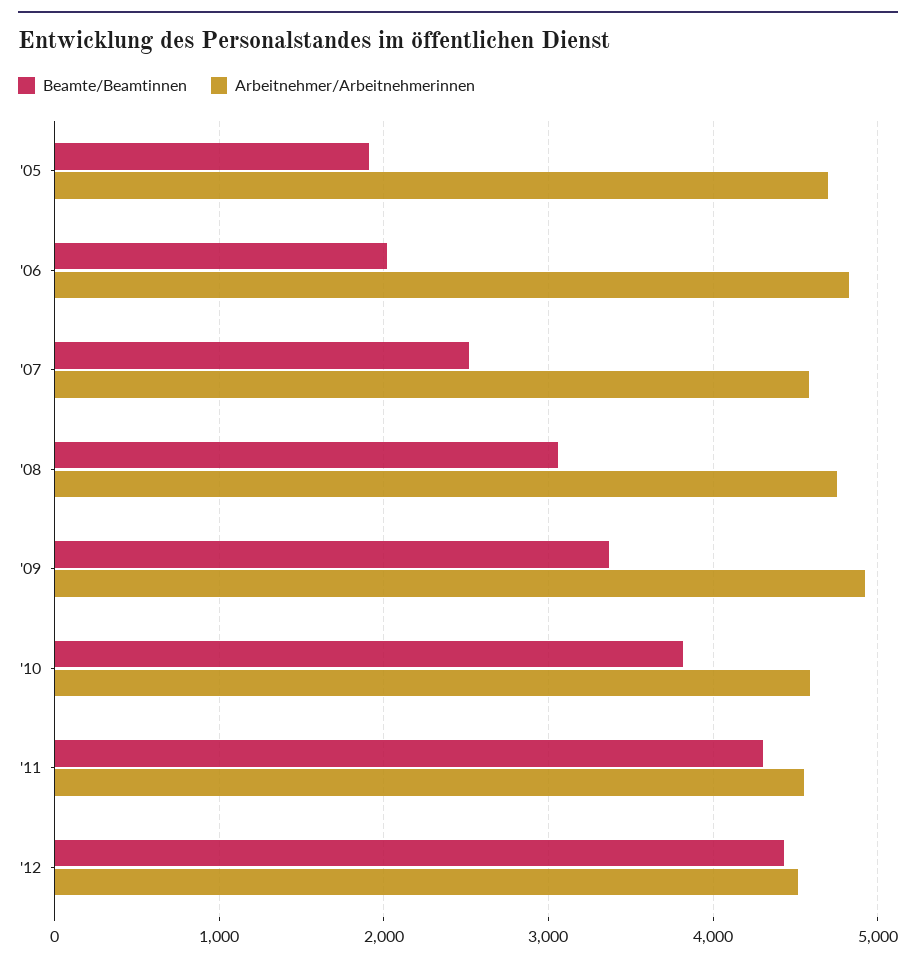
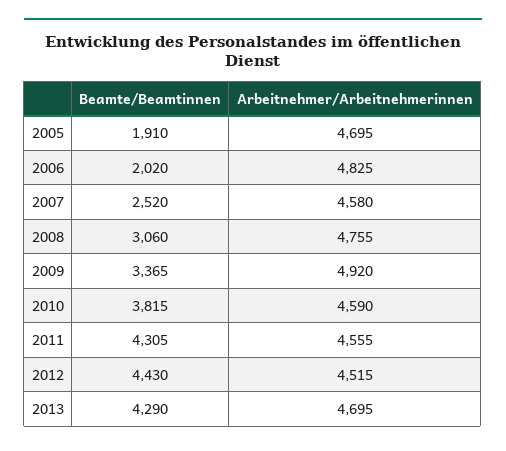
Beamte/Beamtinnen, 2013: none -> 4290
Arbeitnehmer/Arbeitnehmerinnen, 2013: none -> 4695

